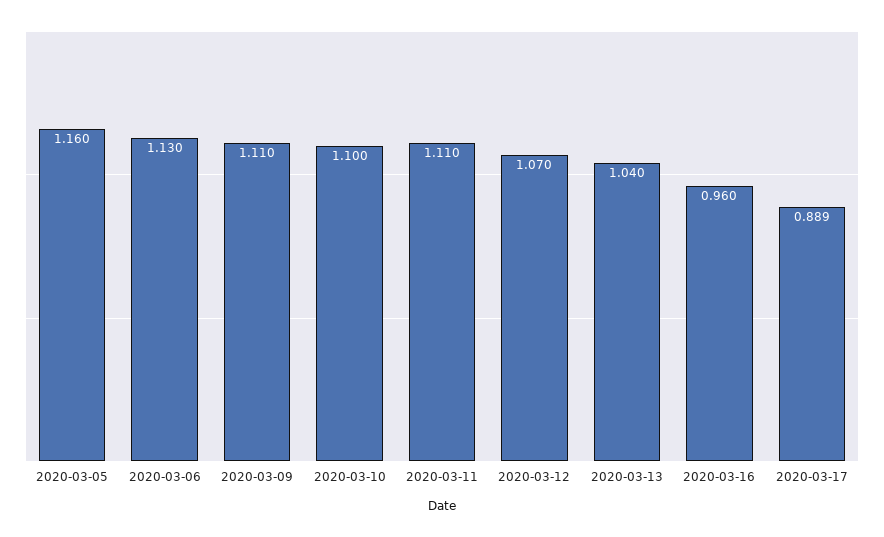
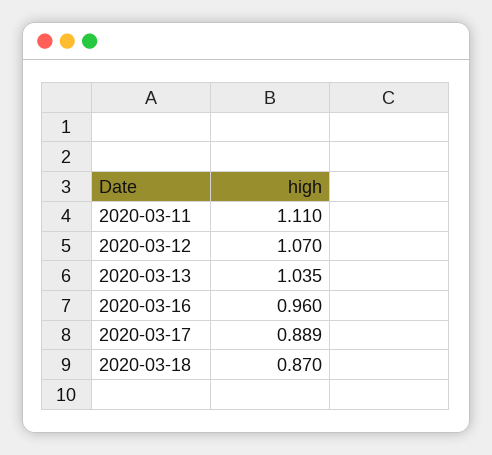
2020-03-05: 1.16 -> none
2020-03-06: 1.13 -> none
2020-03-09: 1.11 -> none
2020-03-10: 1.1 -> none
2020-03-13: 1.04 -> 1.035
2020-03-18: none -> 0.87

